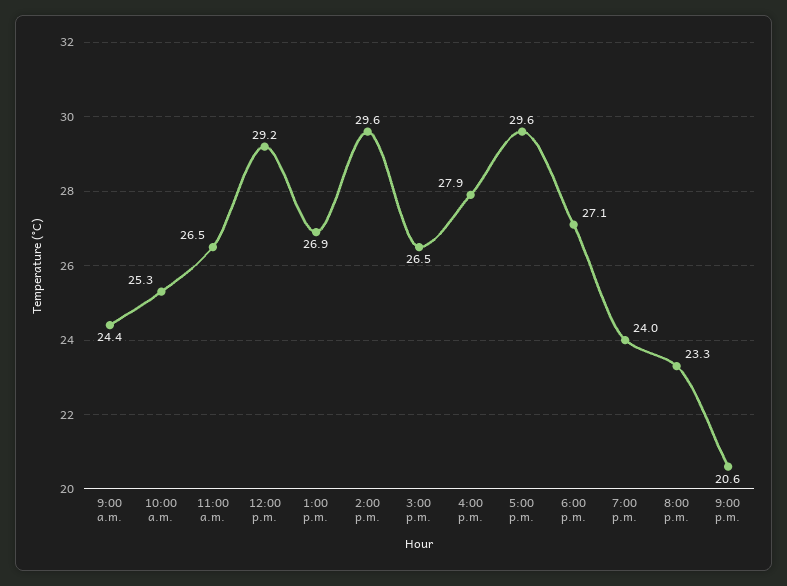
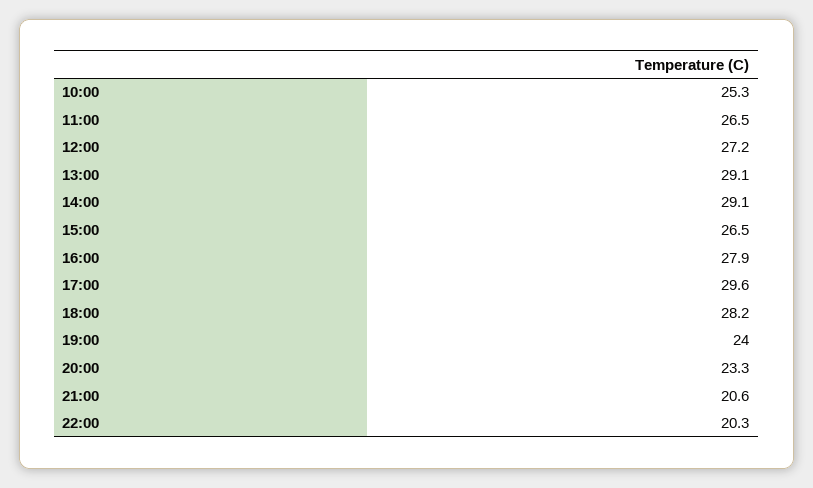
9:00 a.m.: 24.4 -> none
12:00 p.m.: 29.2 -> 27.2
1:00 p.m.: 26.9 -> 29.1
2:00 p.m.: 29.6 -> 29.1
6:00 p.m.: 27.1 -> 28.2
22:00: none -> 20.3

